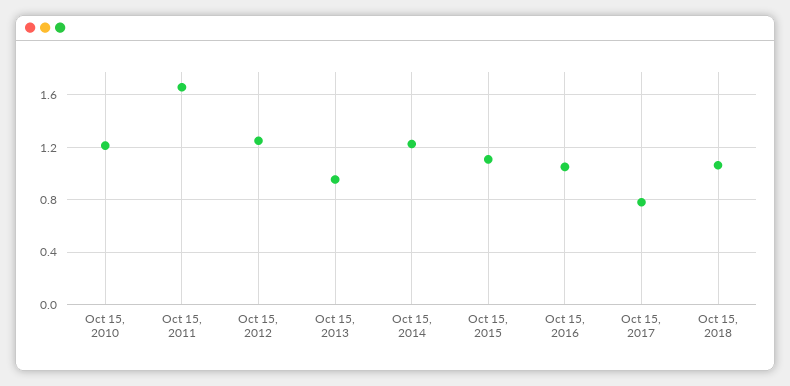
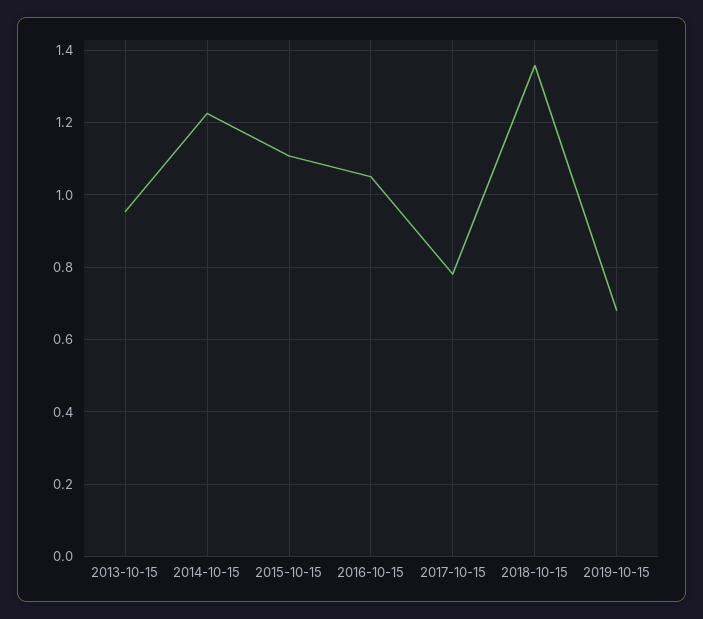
Oct 15, 2010: 1.2 -> none
Oct 15, 2011: 1.65 -> none
Oct 15, 2012: 1.25 -> none
Oct 15, 2018: 1.05 -> 1.36
2019-10-15: none -> 0.68

